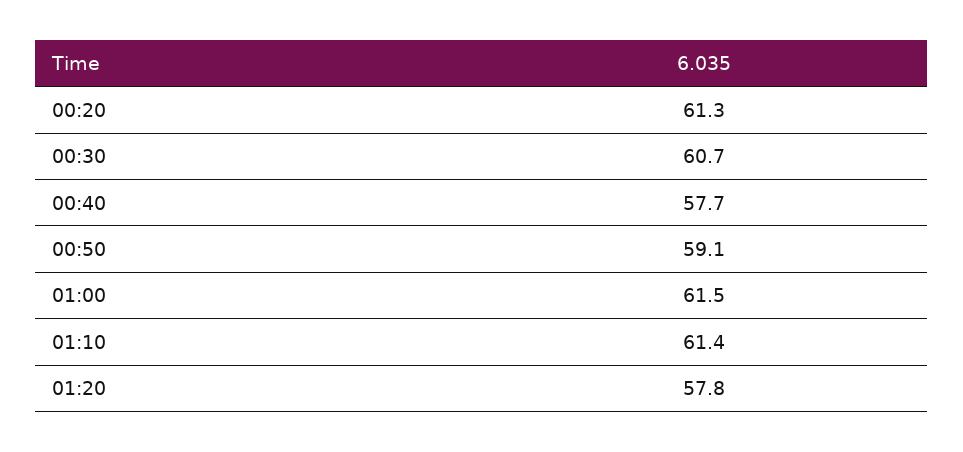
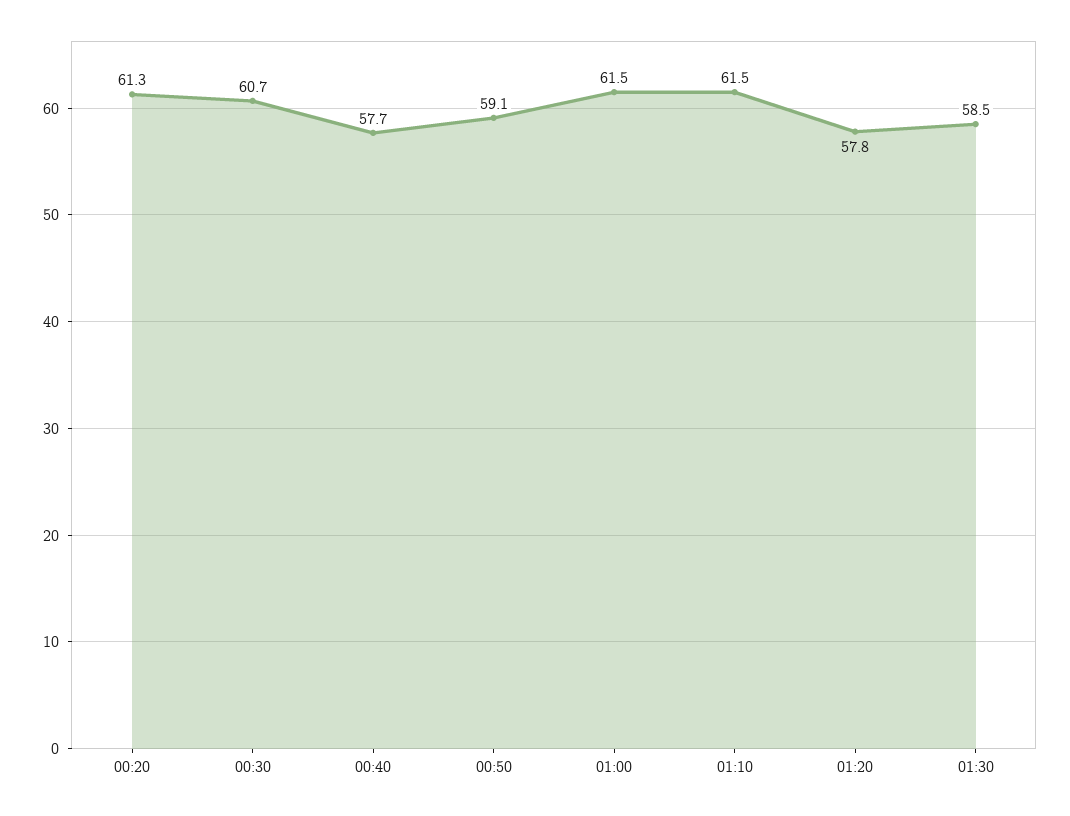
01:10: 61.4 -> 61.5
01:30: none -> 58.5

